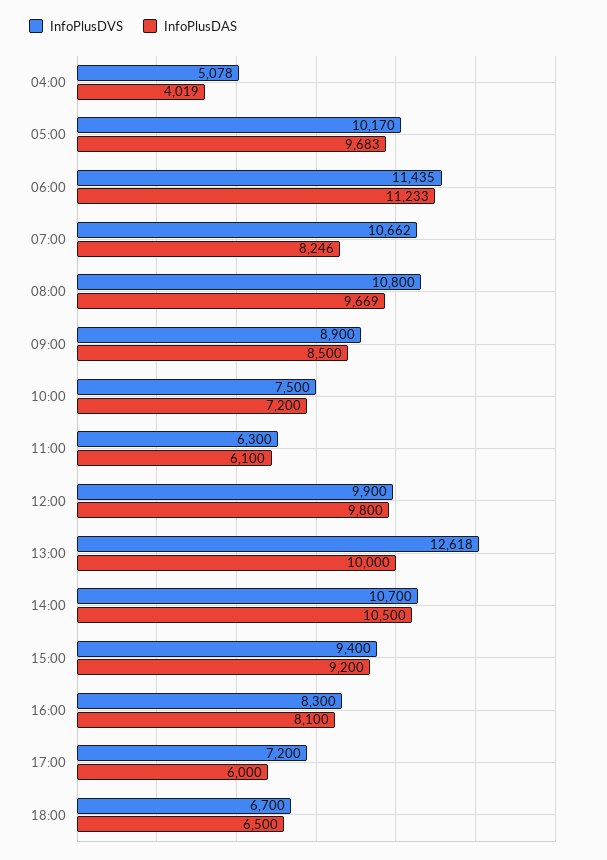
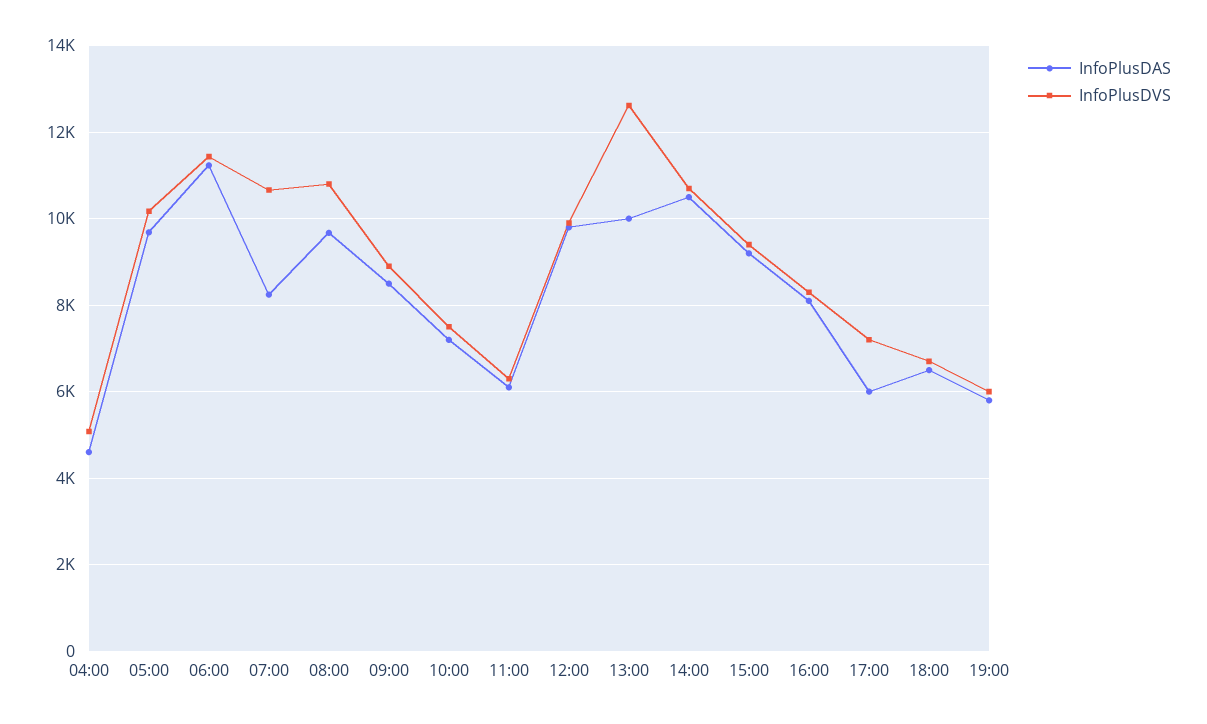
InfoPlusDAS, 04:00: 4019 -> 4600
InfoPlusDAS, 19:00: none -> 5800
InfoPlusDVS, 19:00: none -> 6000

